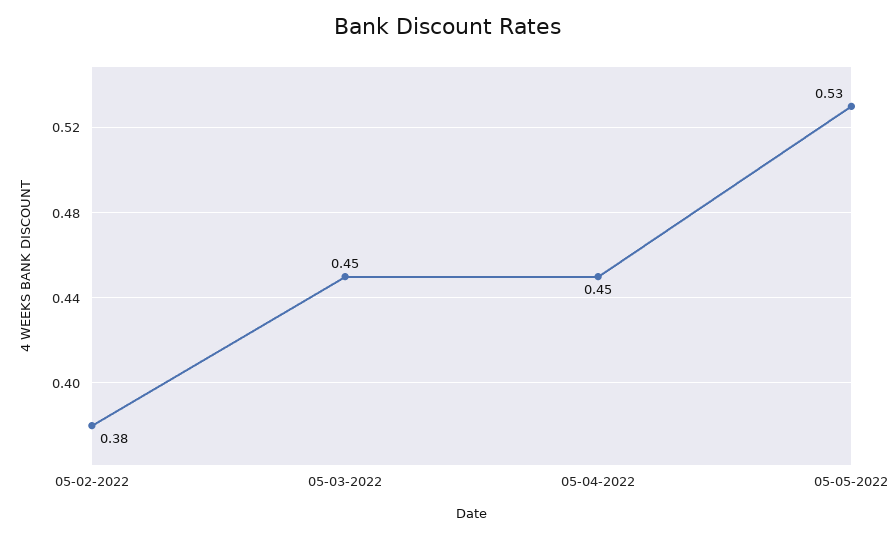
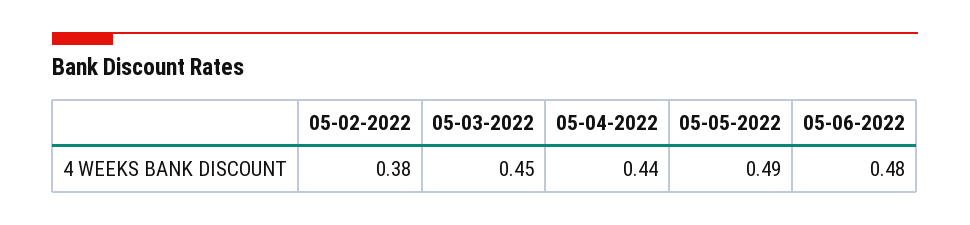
05-04-2022: 0.45 -> 0.44
05-05-2022: 0.53 -> 0.49
05-06-2022: none -> 0.48

